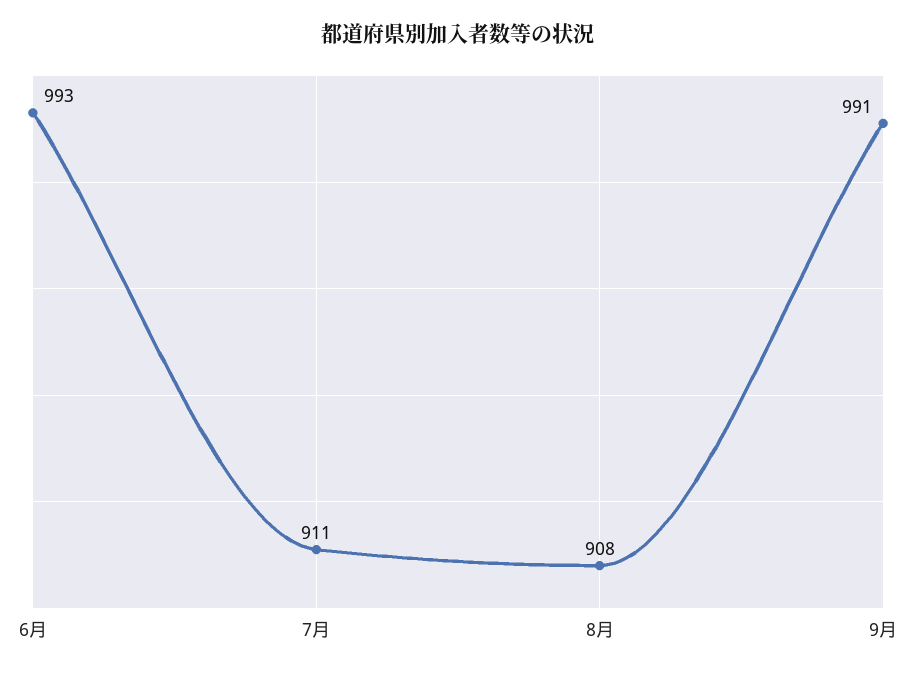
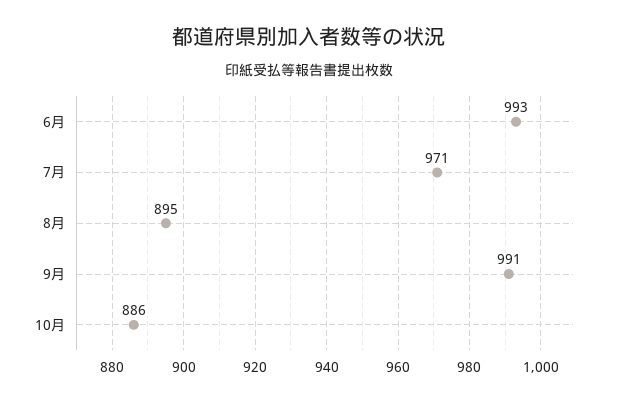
7月: 911 -> 971
8月: 908 -> 895
10月: none -> 886

